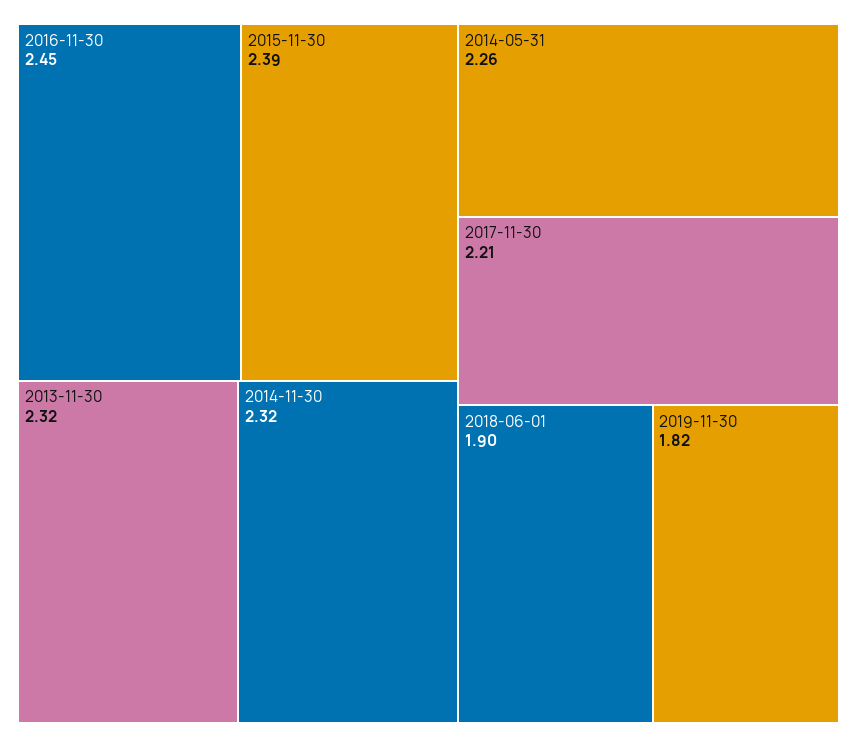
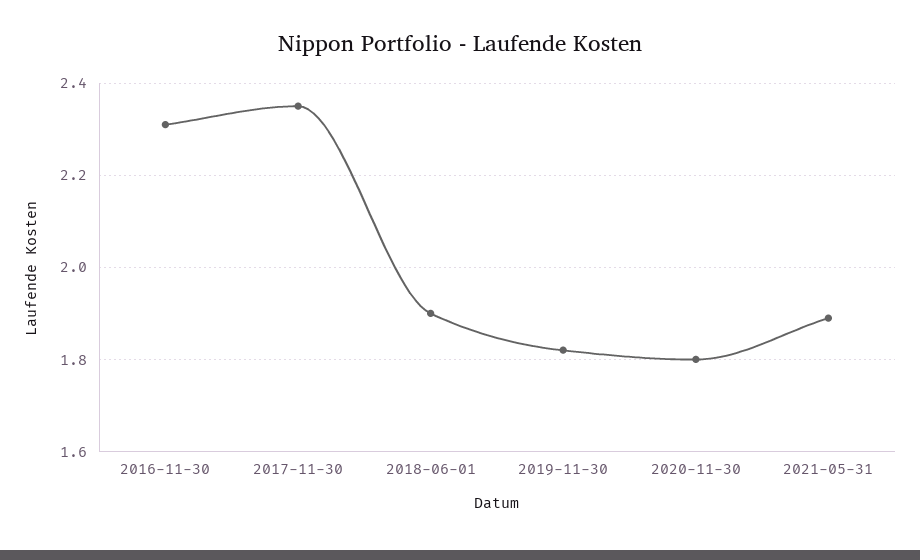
2016-11-30: 2.45 -> 2.3
2015-11-30: 2.39 -> none
2013-11-30: 2.32 -> none
2014-11-30: 2.32 -> none
2014-05-31: 2.26 -> none
2017-11-30: 2.21 -> 2.35
2020-11-30: none -> 1.8
2021-05-31: none -> 1.9

